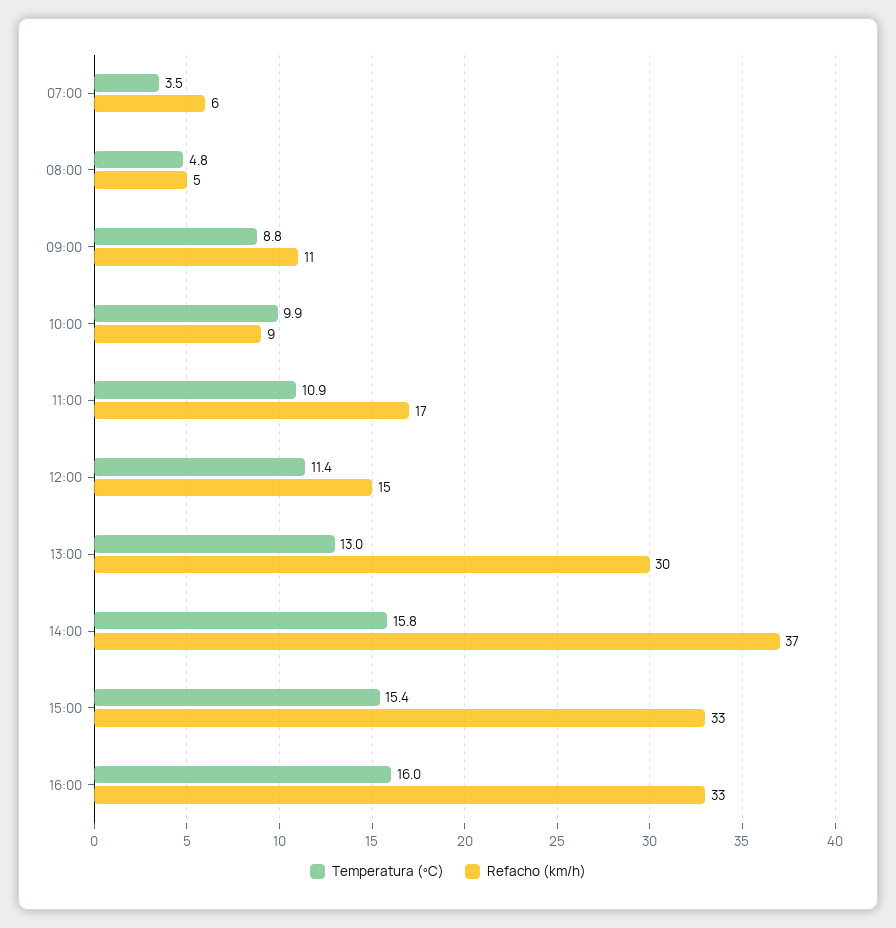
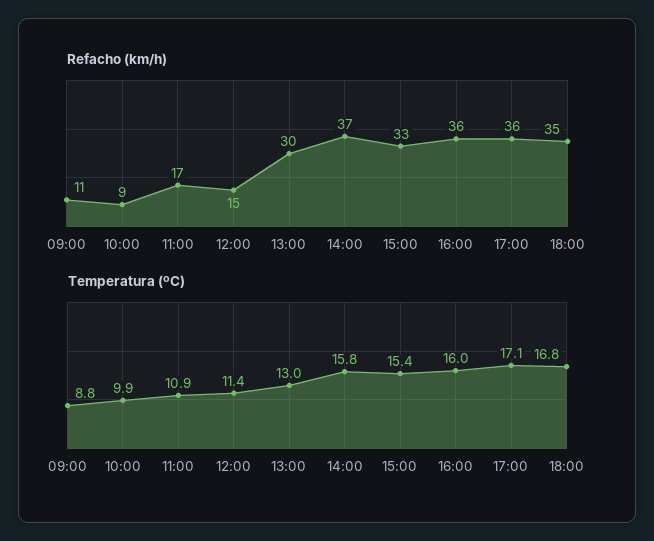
Temperatura (ºC), 07:00: 3.5 -> none
Refacho (km/h), 07:00: 6 -> none
Temperatura (ºC), 08:00: 4.8 -> none
Refacho (km/h), 08:00: 5 -> none
Refacho (km/h), 16:00: 33 -> 36
Refacho (km/h), 17:00: none -> 36
Refacho (km/h), 18:00: none -> 35
Temperatura (ºC), 17:00: none -> 17.1
Temperatura (ºC), 18:00: none -> 16.8

